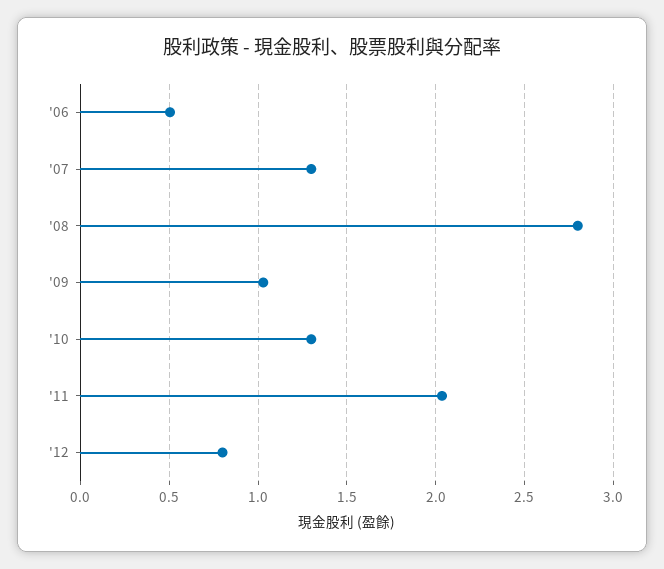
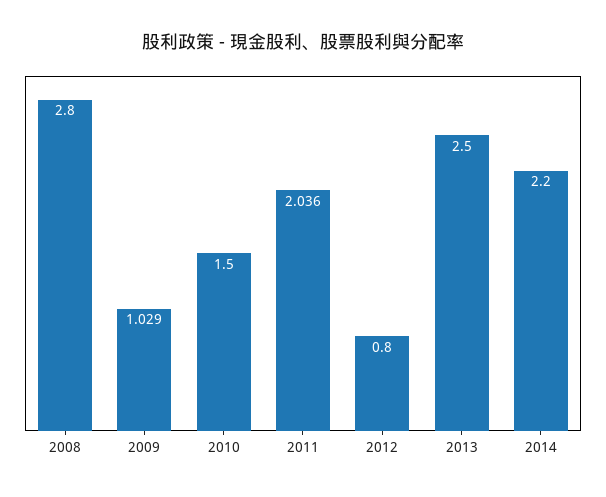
'06: 0.5 -> none
'07: 1.3 -> none
'10: 1.3 -> 1.5
2013: none -> 2.5
2014: none -> 2.2

